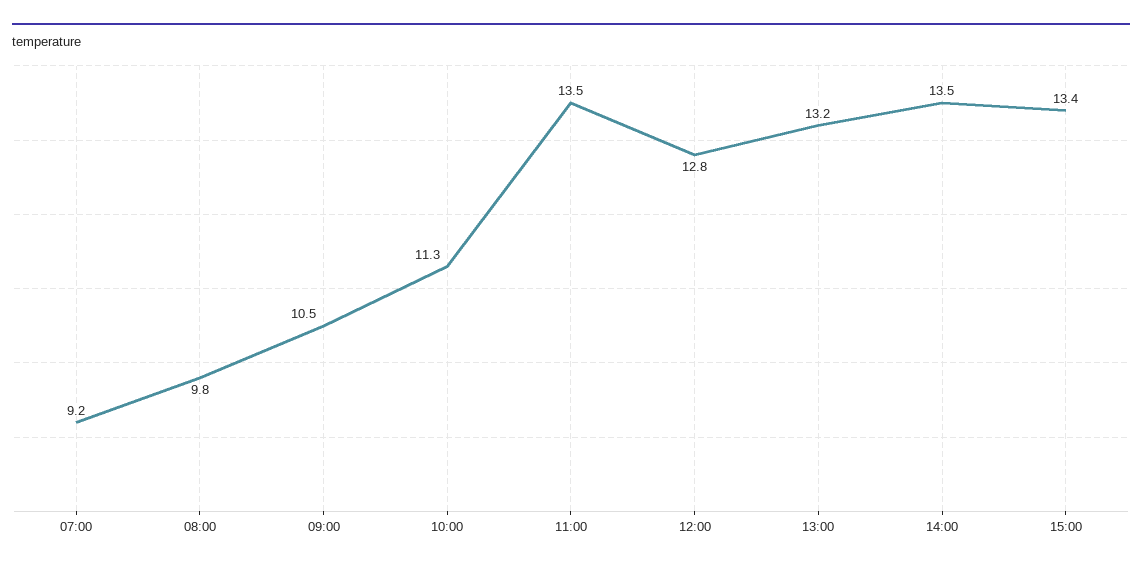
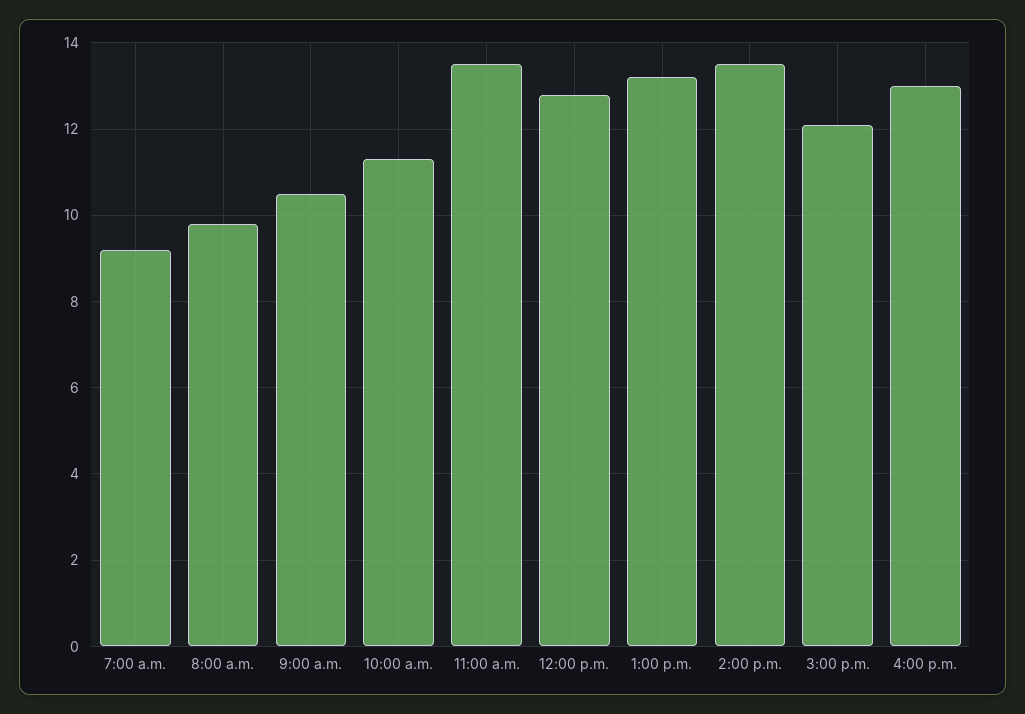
15:00: 13.4 -> 12
4:00 p.m.: none -> 13

